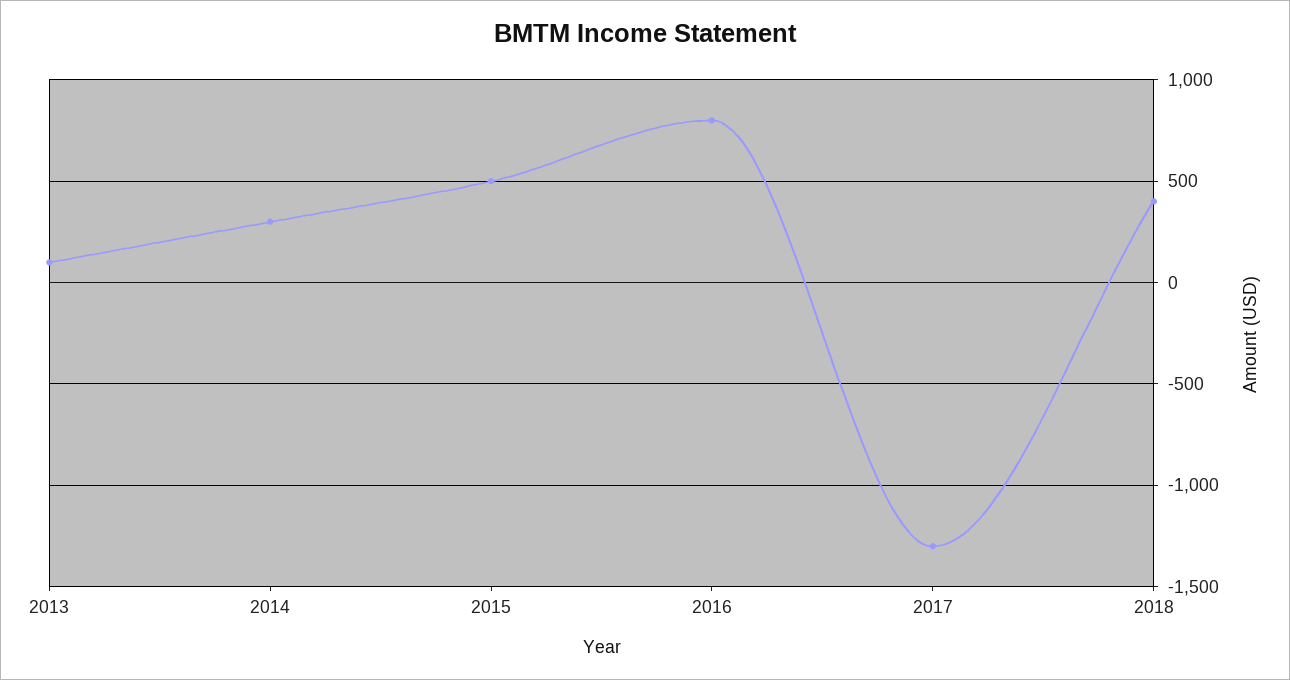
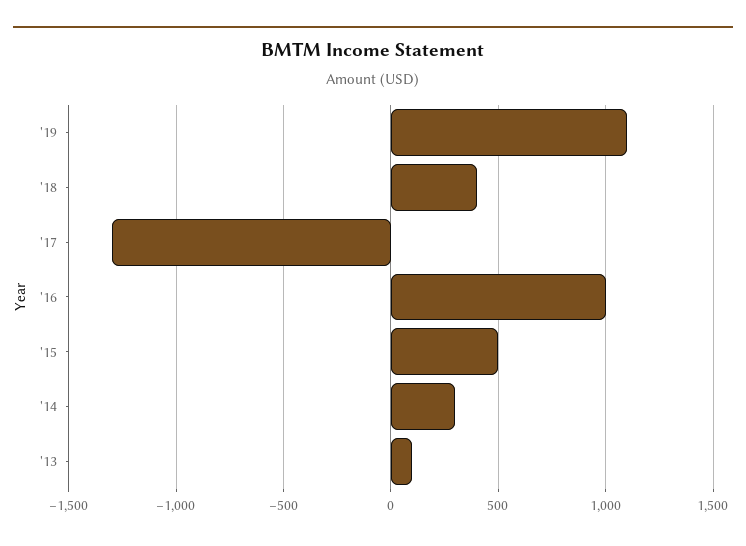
2016: 800 -> 1000
'19: none -> 1100

